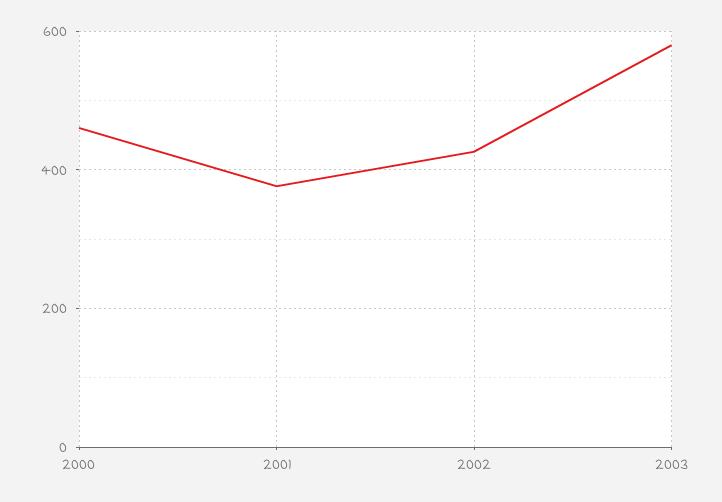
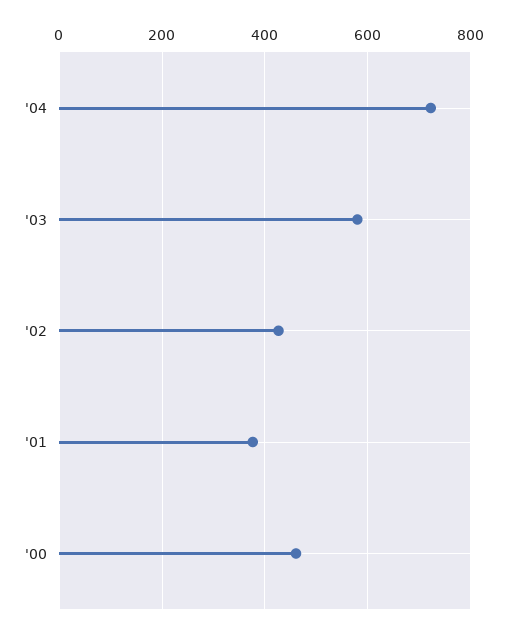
'04: none -> 720

